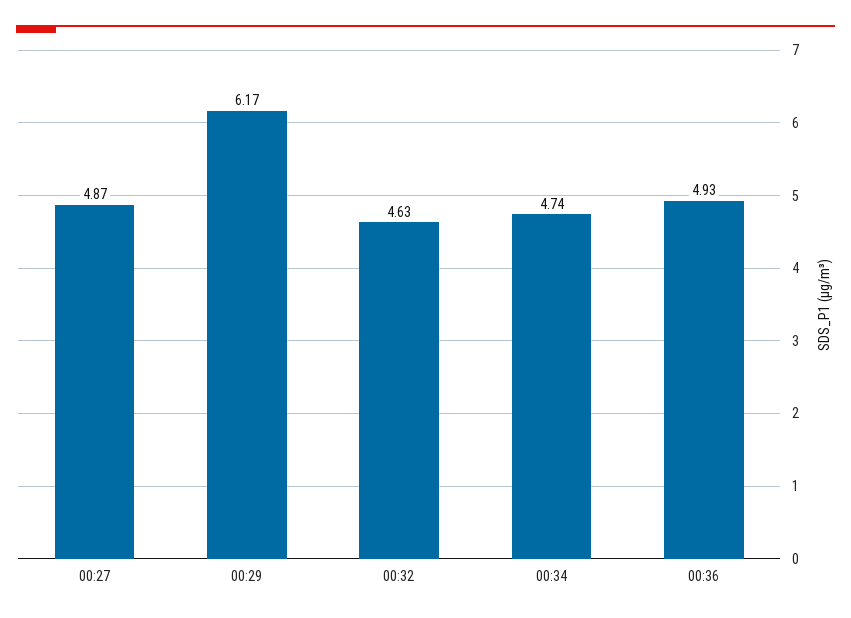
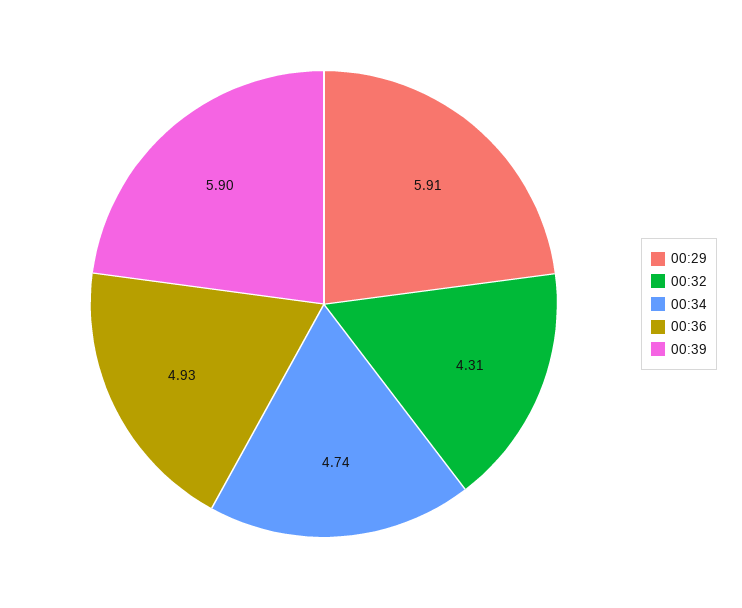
00:27: 4.87 -> none
00:29: 6.17 -> 5.91
00:32: 4.63 -> 4.31
00:39: none -> 5.9

